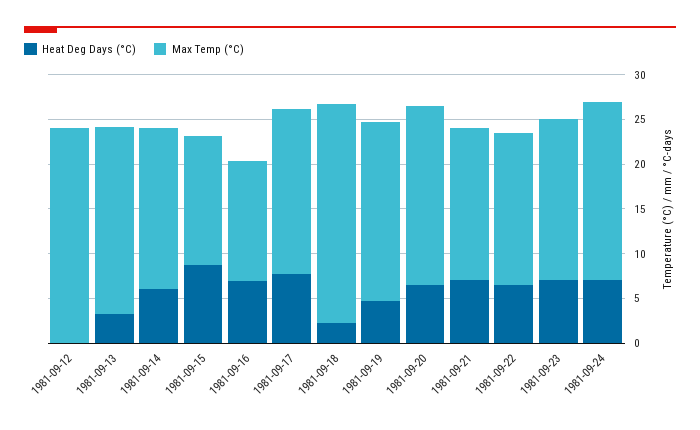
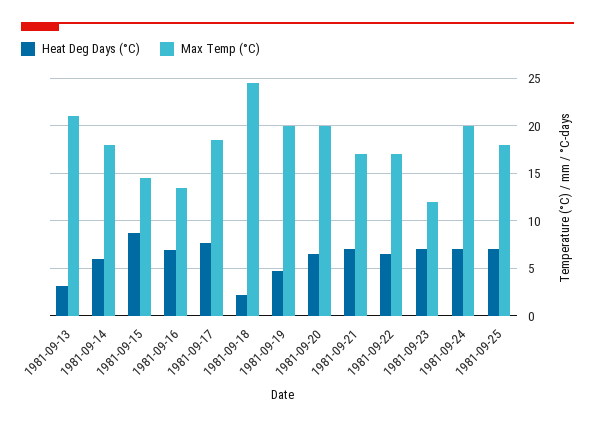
Heat Deg Days (°C), 1981-09-12: 0 -> none
Max Temp (°C), 1981-09-12: 24 -> none
Max Temp (°C), 1981-09-23: 18 -> 12
Heat Deg Days (°C), 1981-09-25: none -> 7
Max Temp (°C), 1981-09-25: none -> 18

